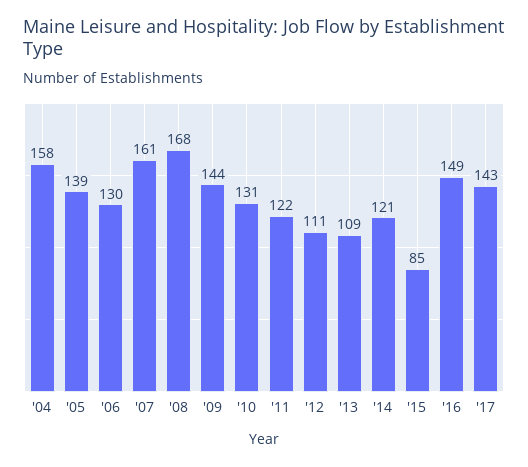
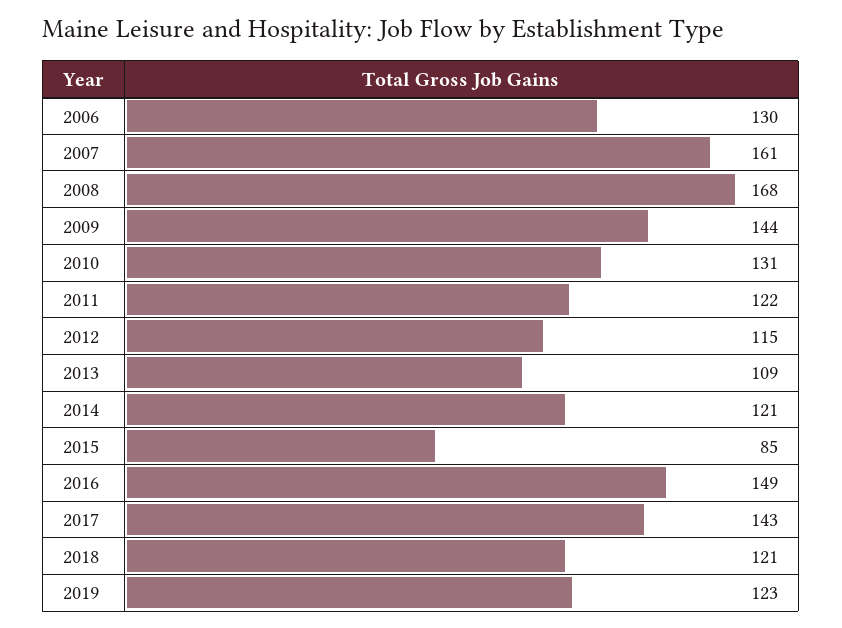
'04: 158 -> none
'05: 139 -> none
'12: 111 -> 115
2018: none -> 121
2019: none -> 123

